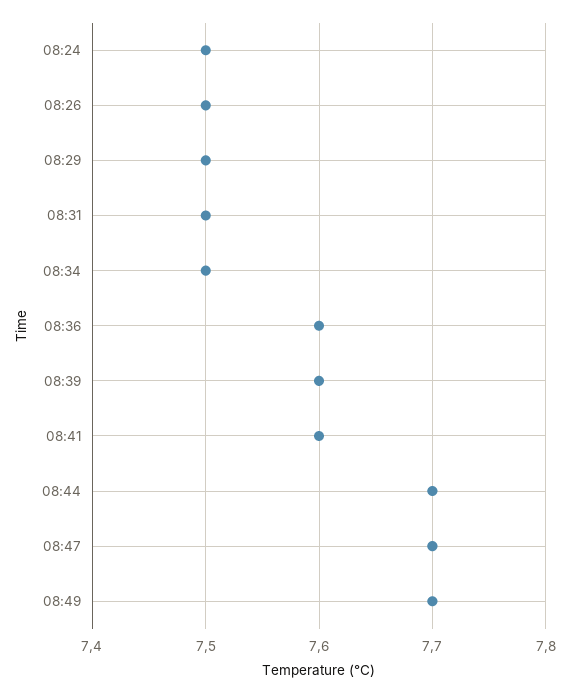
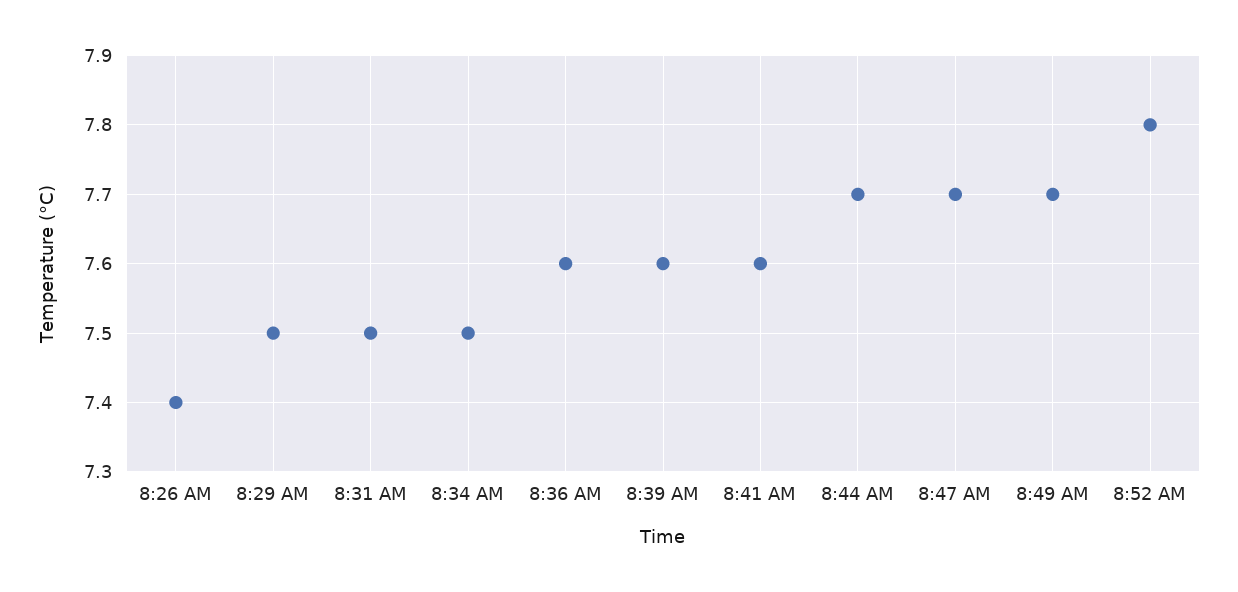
08:24: 7.5 -> none
08:26: 7.5 -> 7.4
8:52 AM: none -> 7.8

